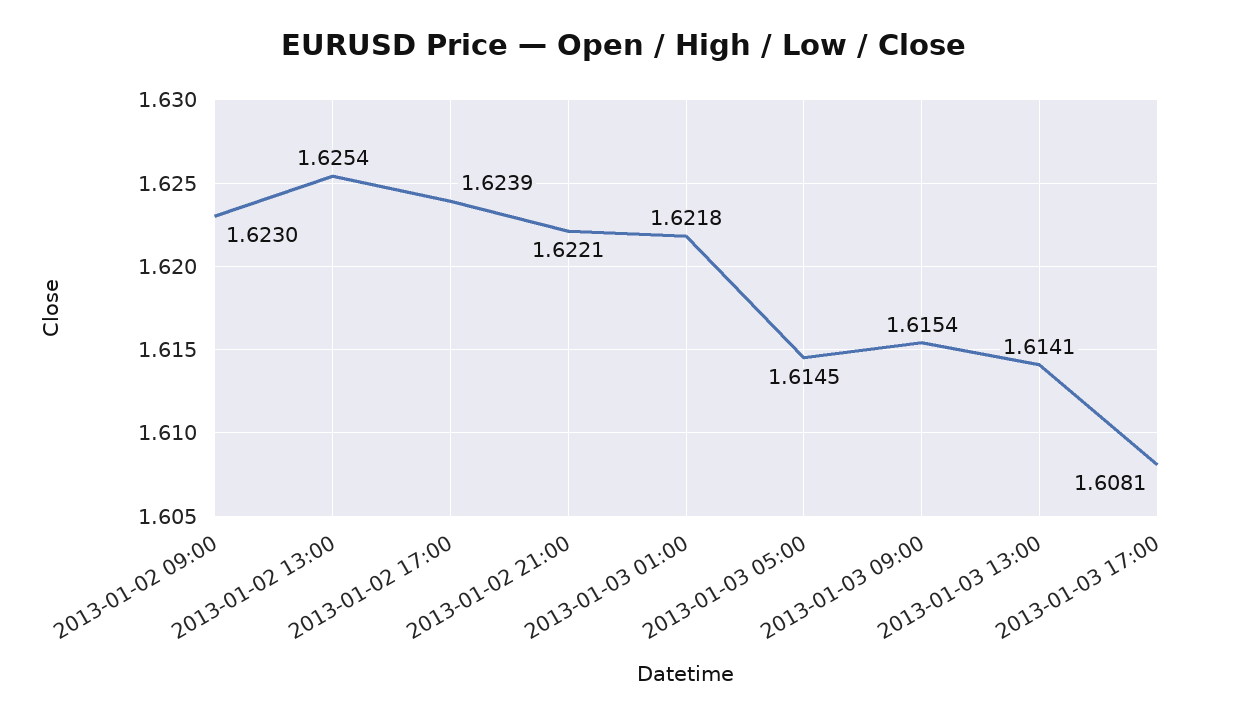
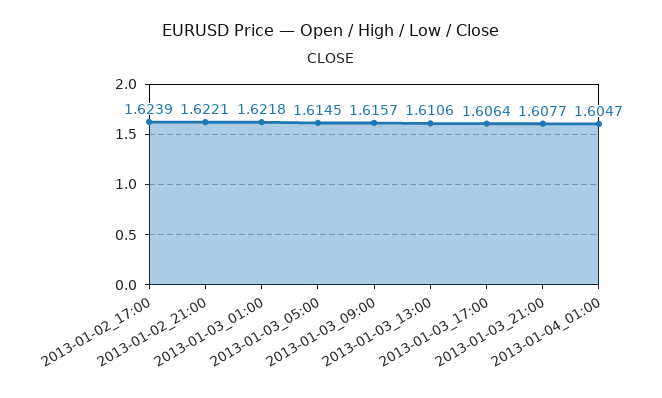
2013-01-02 09:00: 1.623 -> none
2013-01-02 13:00: 1.6254 -> none
2013-01-03 09:00: 1.6154 -> 1.6157
2013-01-03 13:00: 1.6141 -> 1.6106
2013-01-03 17:00: 1.6081 -> 1.6064
2013-01-03_21:00: none -> 1.6077
2013-01-04_01:00: none -> 1.6047

